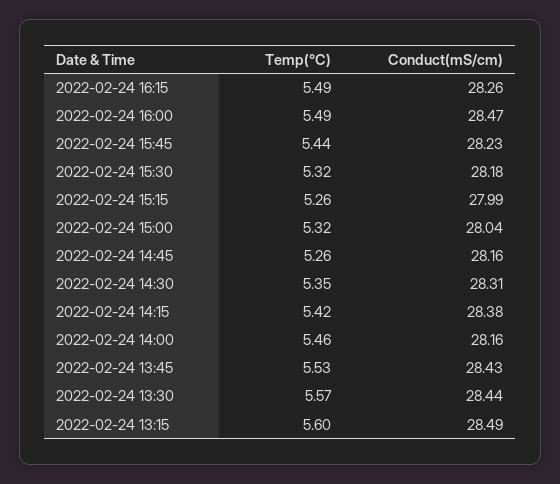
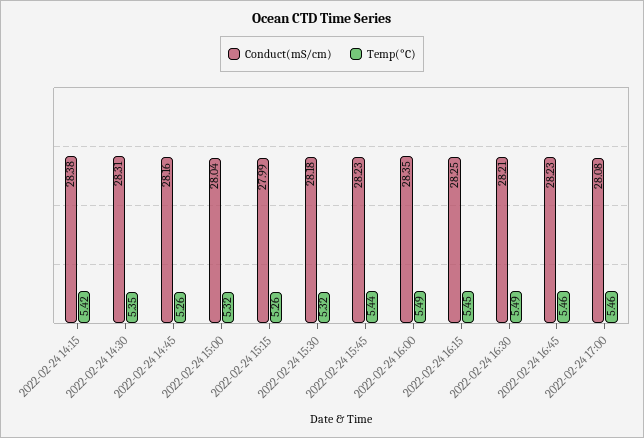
Temp(°C), 2022-02-24 16:15: 5.49 -> 5.45
Conduct(mS/cm), 2022-02-24 16:15: 28.26 -> 28.25
Conduct(mS/cm), 2022-02-24 16:00: 28.47 -> 28.35
Temp(°C), 2022-02-24 14:00: 5.46 -> none
Conduct(mS/cm), 2022-02-24 14:00: 28.16 -> none
Temp(°C), 2022-02-24 13:45: 5.53 -> none
Conduct(mS/cm), 2022-02-24 13:45: 28.43 -> none
Temp(°C), 2022-02-24 13:30: 5.57 -> none
Conduct(mS/cm), 2022-02-24 13:30: 28.44 -> none
Temp(°C), 2022-02-24 13:15: 5.6 -> none
Conduct(mS/cm), 2022-02-24 13:15: 28.49 -> none
Conduct(mS/cm), 2022-02-24 16:30: none -> 28.21
Temp(°C), 2022-02-24 16:30: none -> 5.49
Conduct(mS/cm), 2022-02-24 16:45: none -> 28.23
Temp(°C), 2022-02-24 16:45: none -> 5.46
Conduct(mS/cm), 2022-02-24 17:00: none -> 28.08
Temp(°C), 2022-02-24 17:00: none -> 5.46

